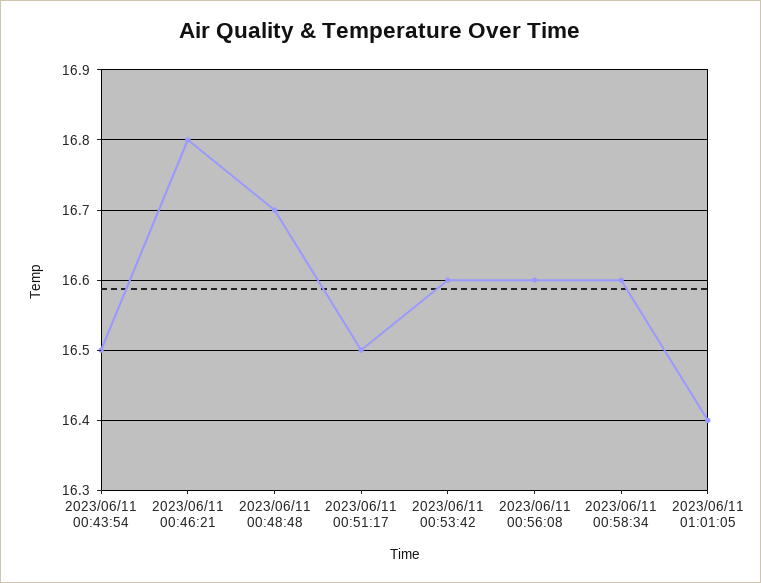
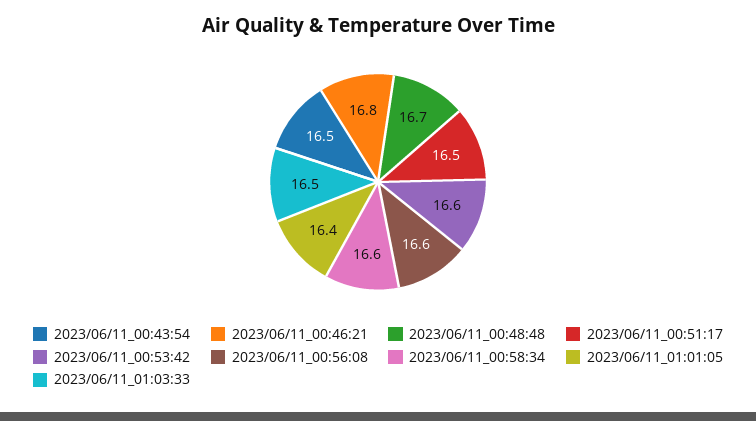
2023/06/11_01:03:33: none -> 16.5

